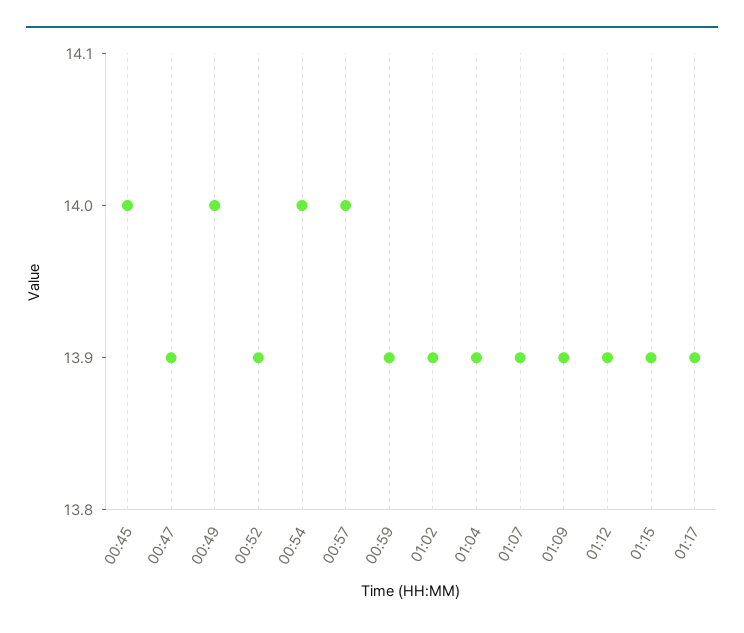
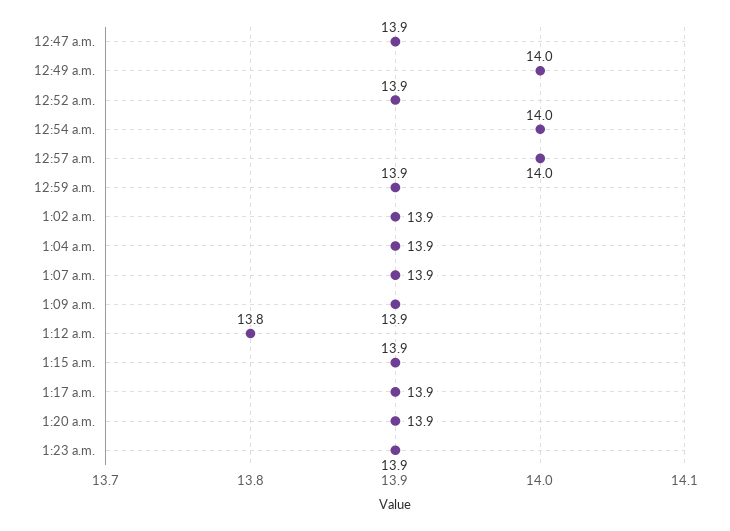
00:45: 14 -> none
01:12: 13.9 -> 13.8
1:20 a.m.: none -> 13.9
1:23 a.m.: none -> 13.9

